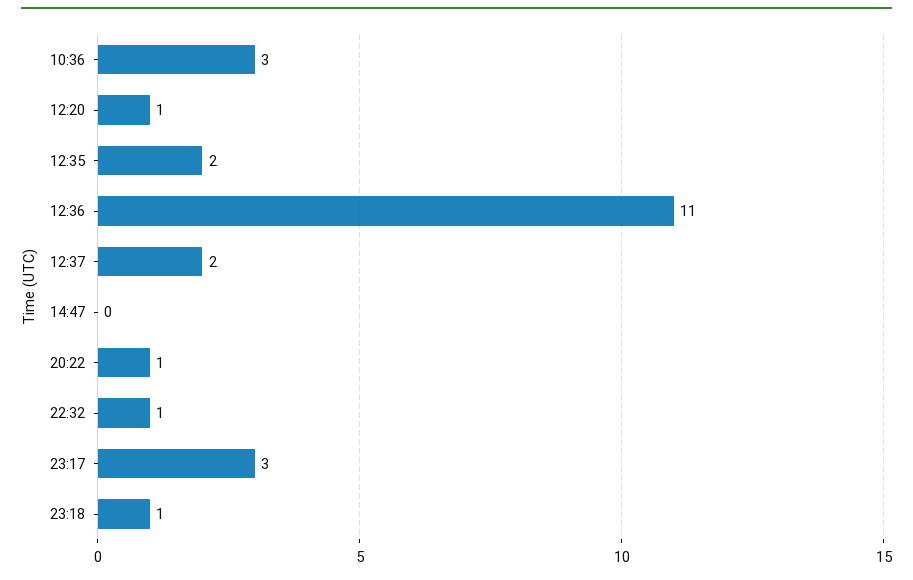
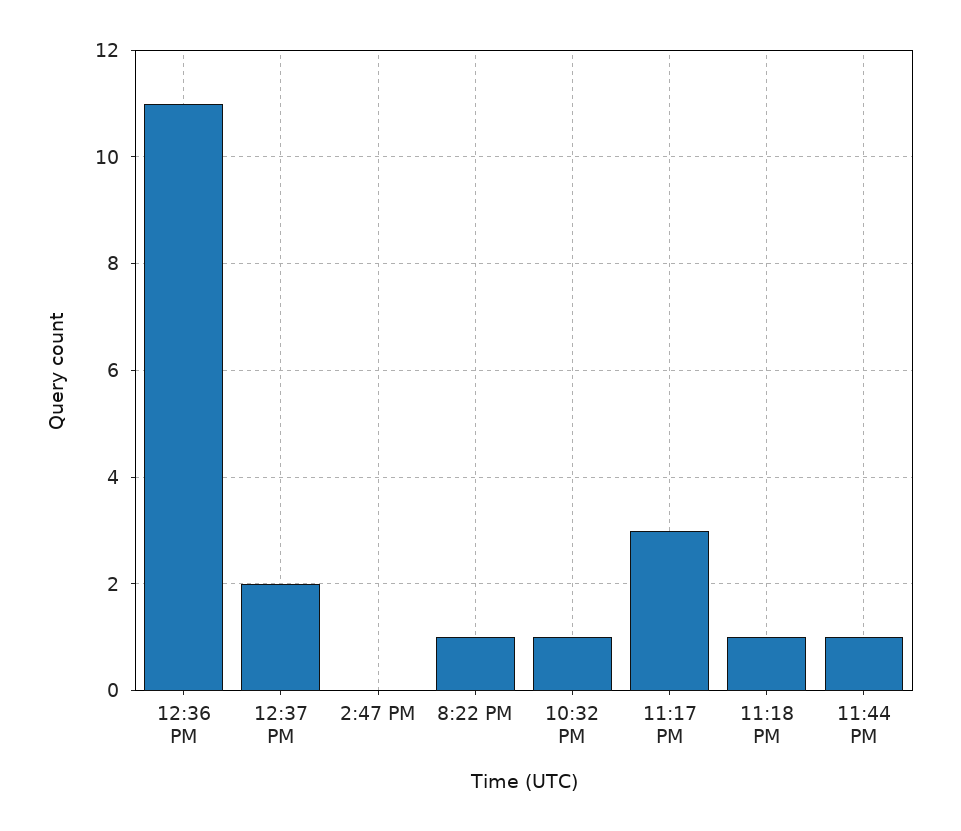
10:36: 3 -> none
12:20: 1 -> none
12:35: 2 -> none
11:44 PM: none -> 1

